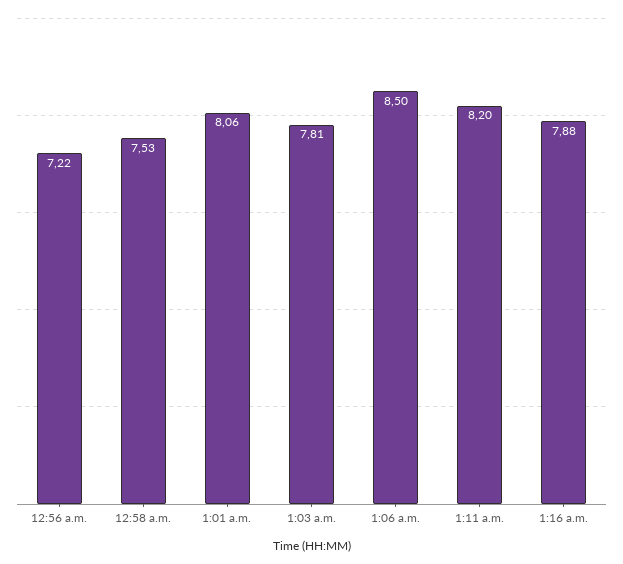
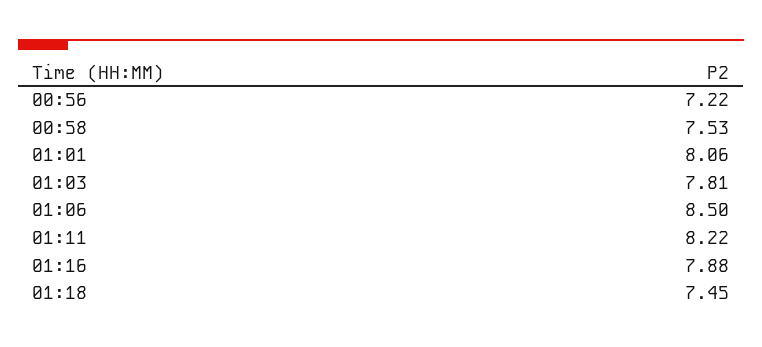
1:11 a.m.: 8.2 -> 8.22
01:18: none -> 7.45

